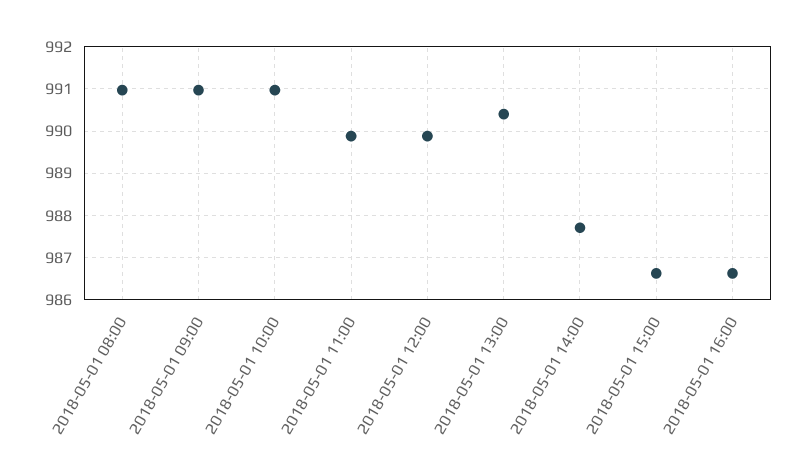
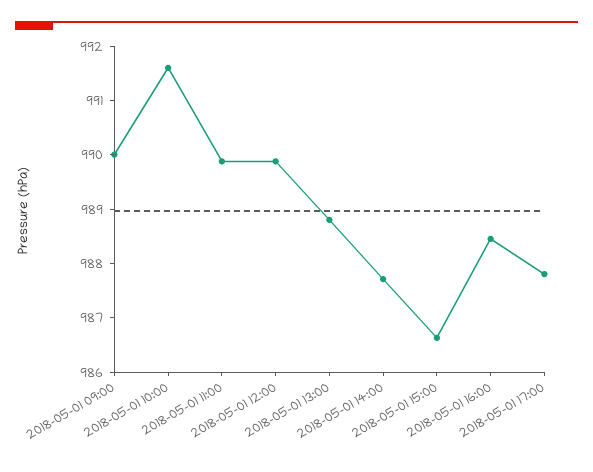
2018-05-01 08:00: 991 -> none
2018-05-01 09:00: 991 -> 990
2018-05-01 10:00: 991 -> 991.6
2018-05-01 13:00: 990.4 -> 988.8
2018-05-01 16:00: 986.6 -> 988.4
2018-05-01 17:00: none -> 987.8

